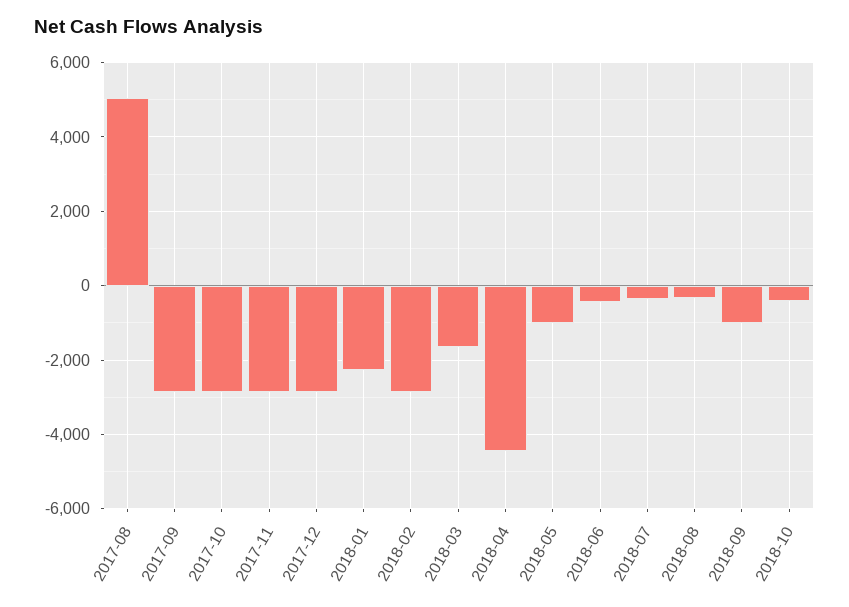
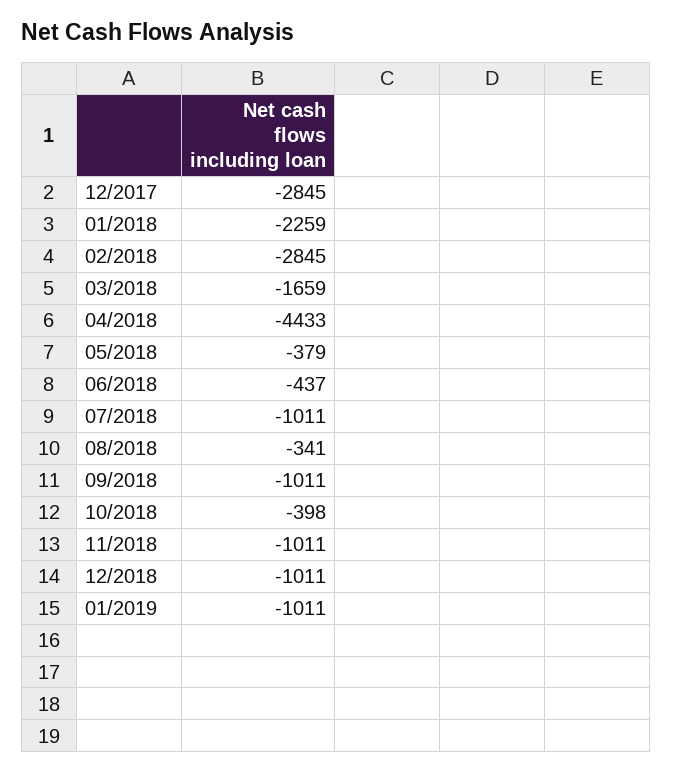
2017-08: 5000 -> none
2017-09: -2800 -> none
2017-10: -2800 -> none
2017-11: -2800 -> none
2018-05: -1000 -> -379
2018-07: -400 -> -1011
11/2018: none -> -1011
12/2018: none -> -1011
01/2019: none -> -1011

